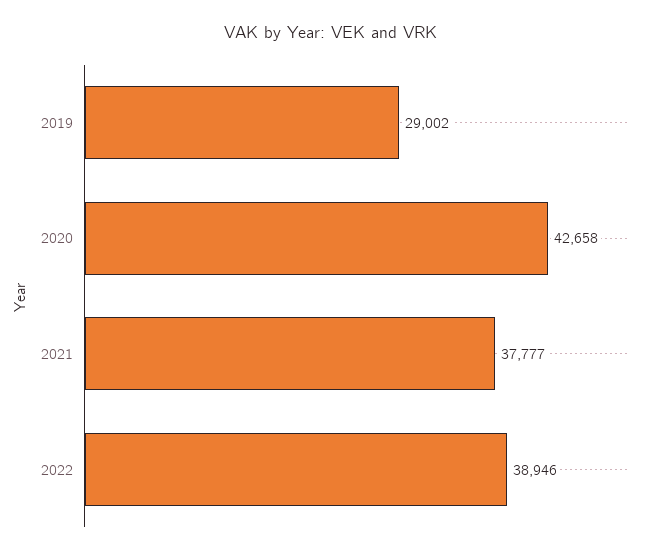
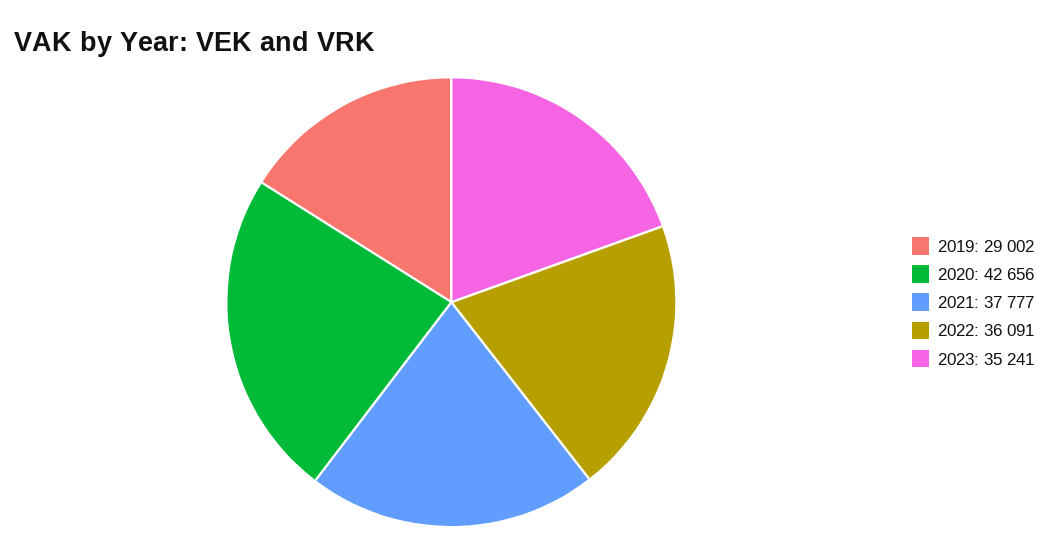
2020: 42658 -> 42656
2022: 38946 -> 36091
2023: none -> 35241

